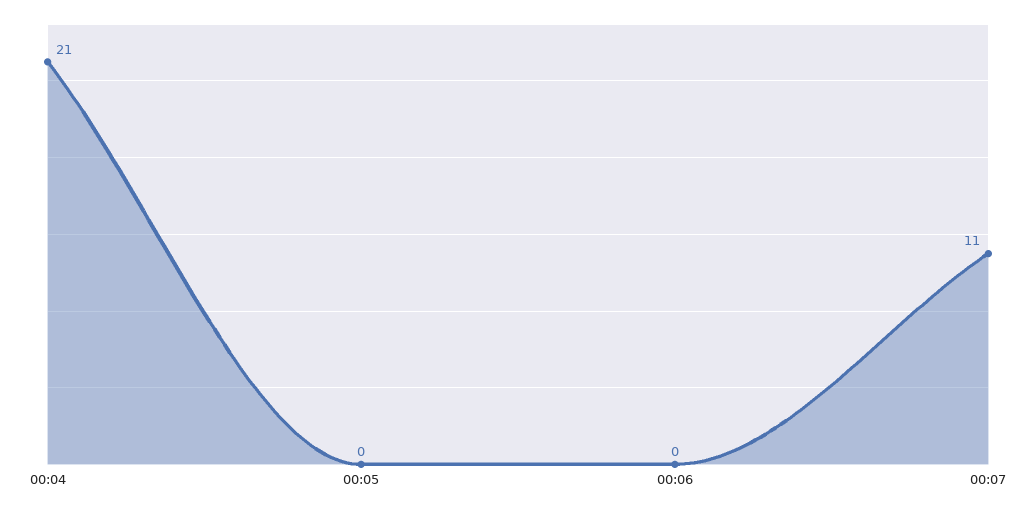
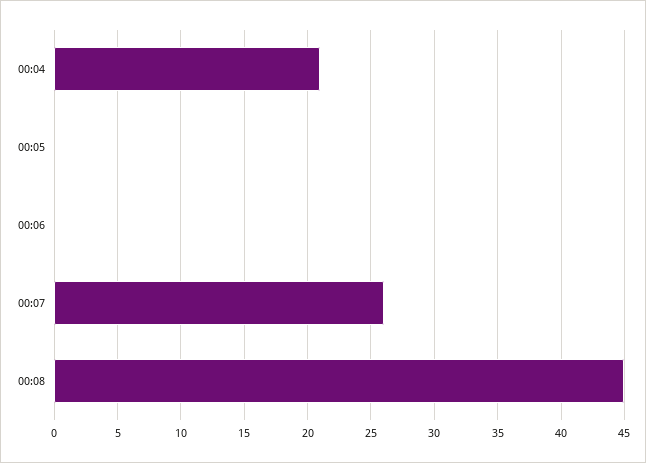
00:07: 11 -> 26
00:08: none -> 45

